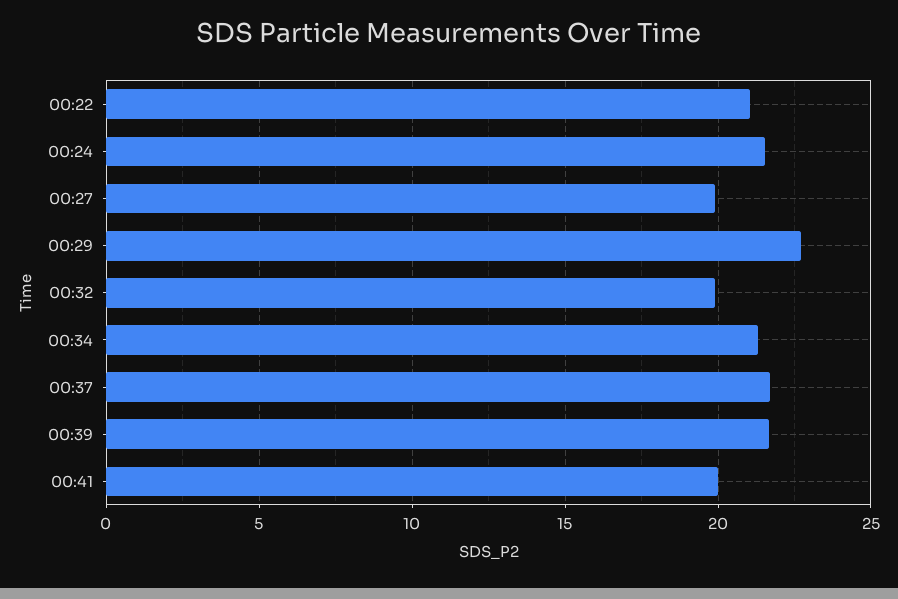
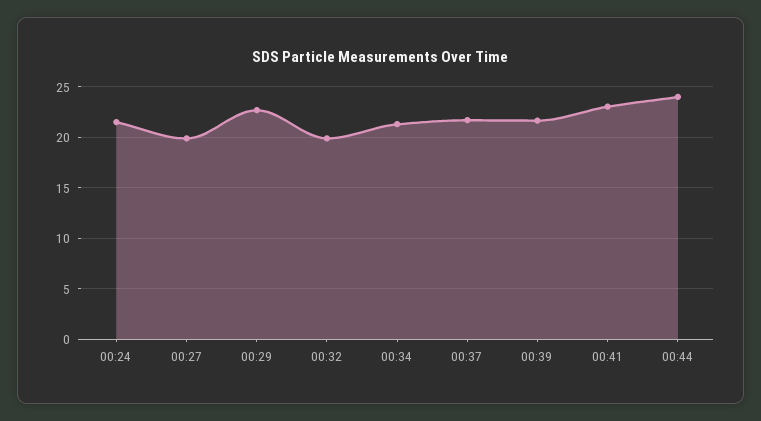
00:22: 21 -> none
00:41: 20 -> 23
00:44: none -> 24

